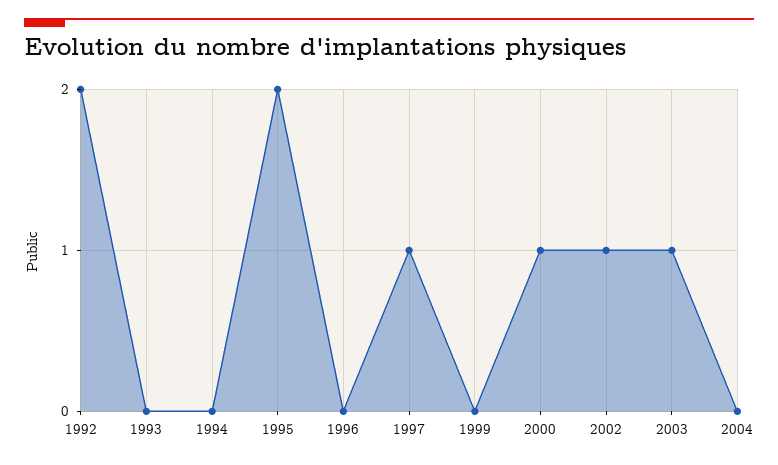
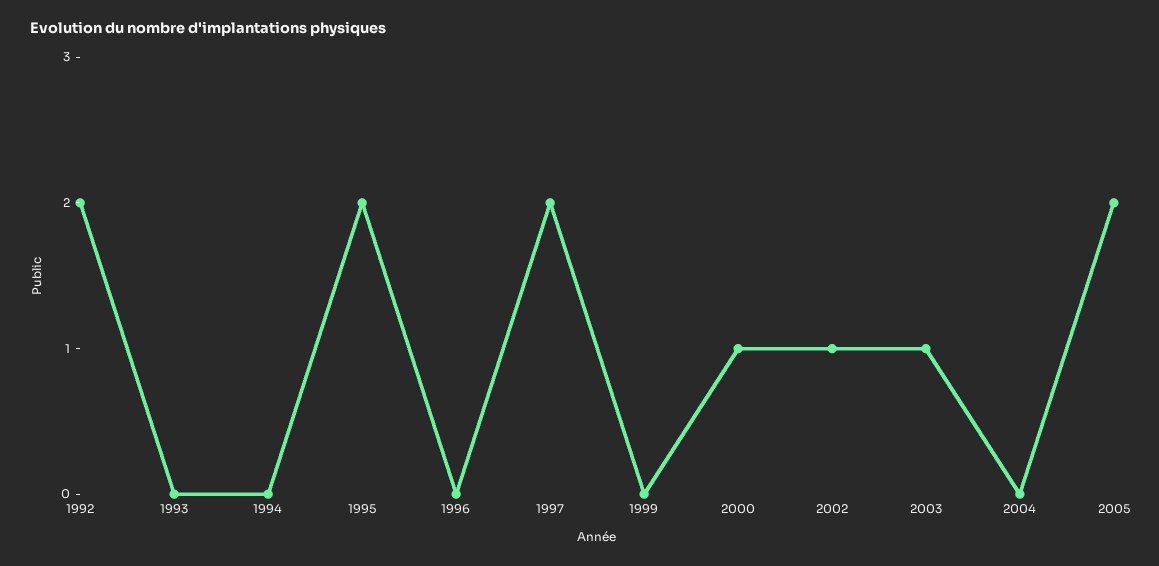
1997: 1 -> 2
2005: none -> 2

